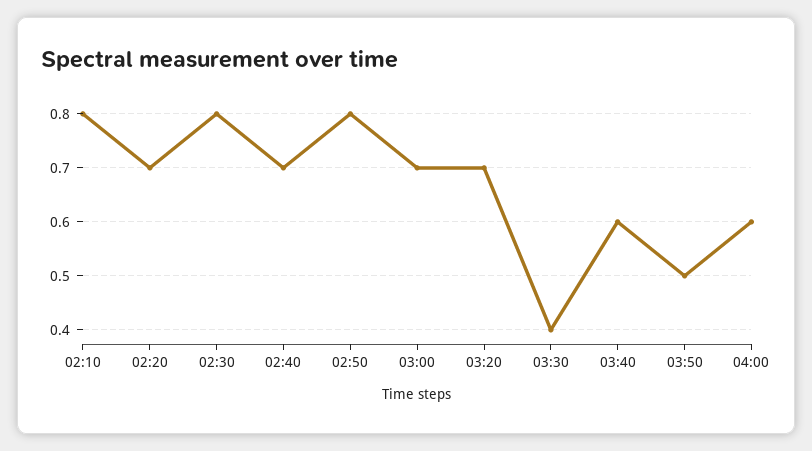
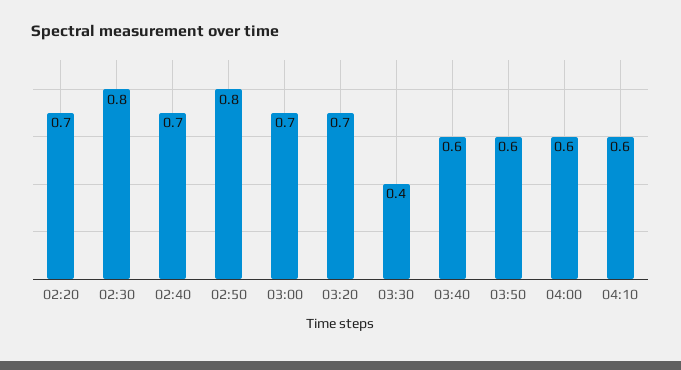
02:10: 0.8 -> none
03:50: 0.5 -> 0.6
04:10: none -> 0.6

